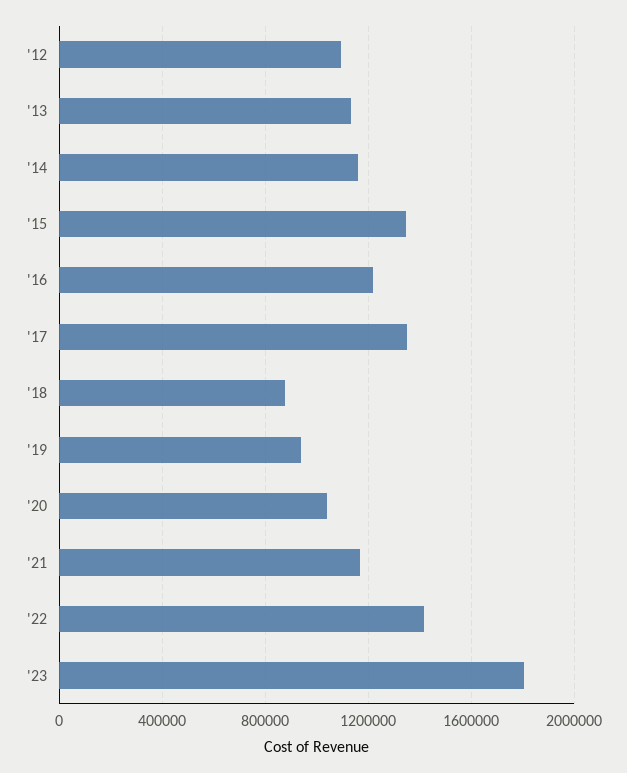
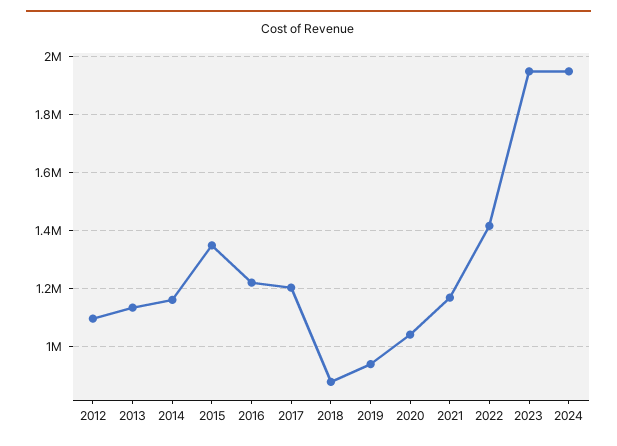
'17: 1350000 -> 1200000
'23: 1800000 -> 1950000
2024: none -> 1950000

